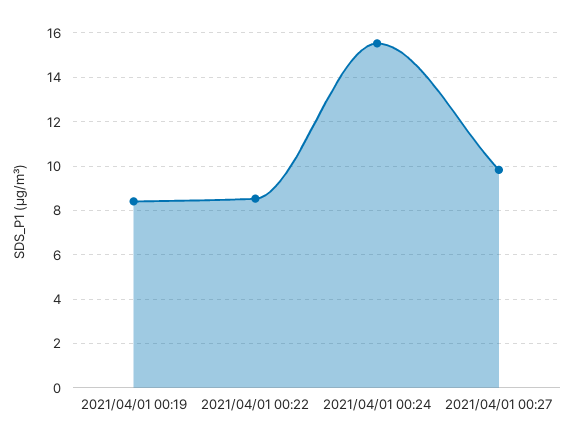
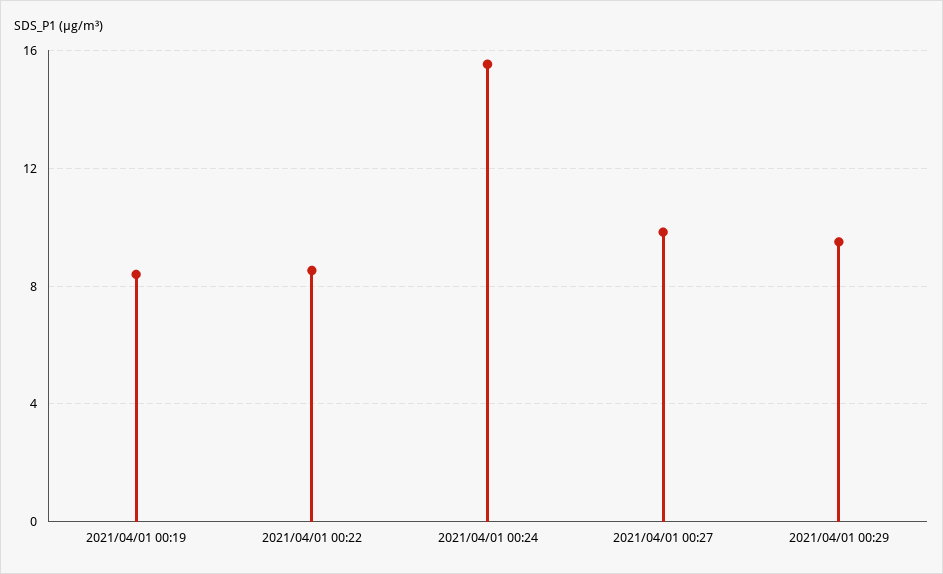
2021/04/01 00:29: none -> 9.5

